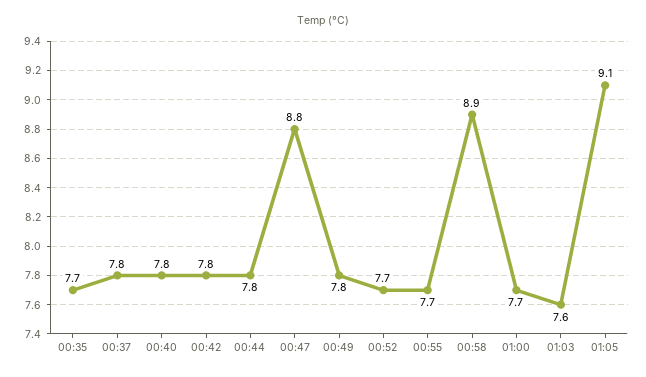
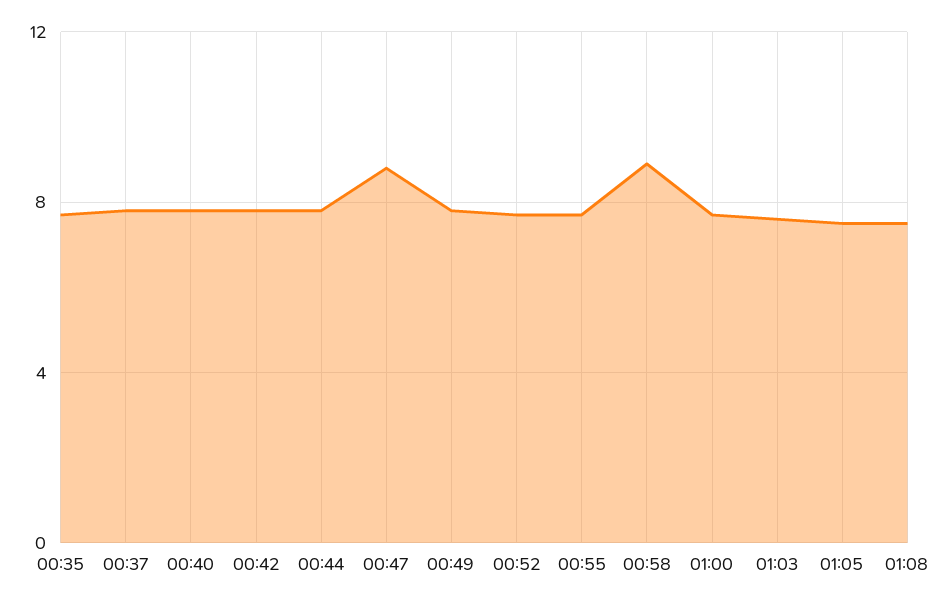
01:05: 9.1 -> 7.5
01:08: none -> 7.5

